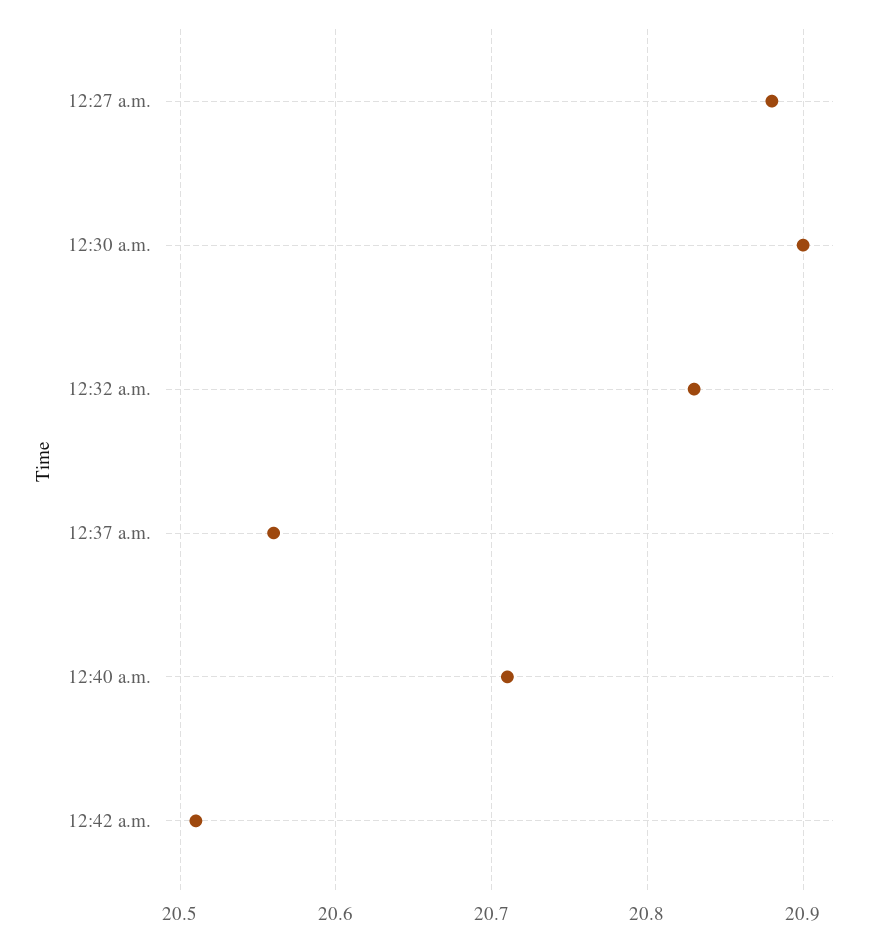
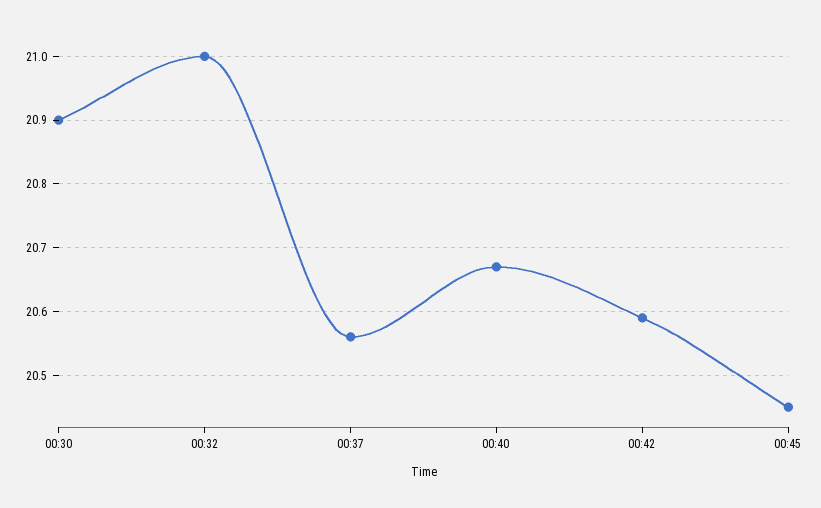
12:27 a.m.: 20.88 -> none
12:32 a.m.: 20.83 -> 21
12:40 a.m.: 20.71 -> 20.67
12:42 a.m.: 20.51 -> 20.59
00:45: none -> 20.45

